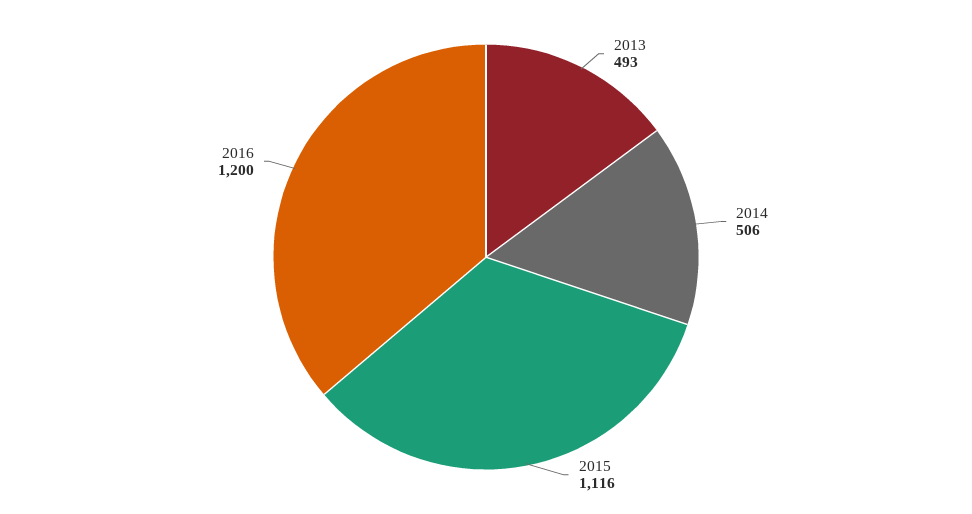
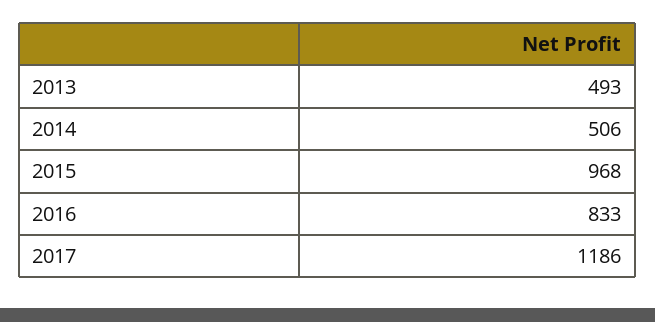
2015: 1116 -> 968
2016: 1200 -> 833
2017: none -> 1186

